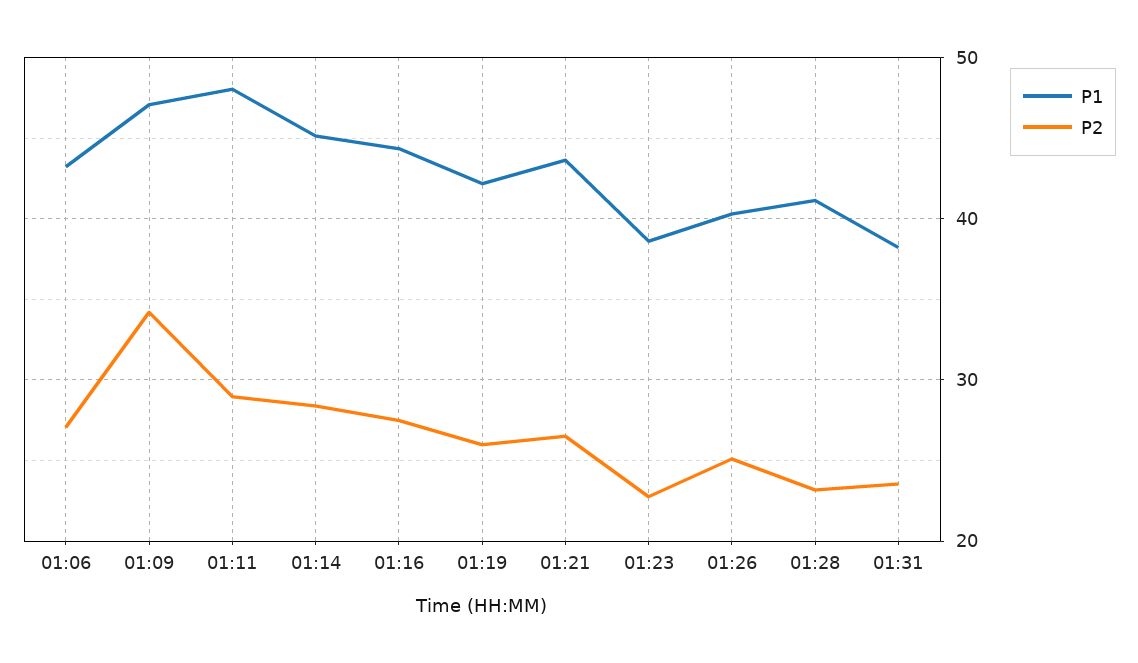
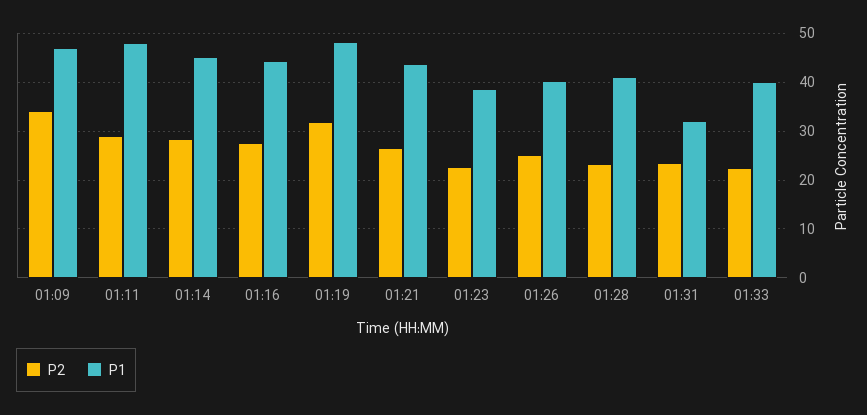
P1, 01:06: 43 -> none
P2, 01:06: 27 -> none
P1, 01:19: 42 -> 48
P2, 01:19: 26 -> 32
P1, 01:31: 38 -> 32
P2, 01:33: none -> 22
P1, 01:33: none -> 40

